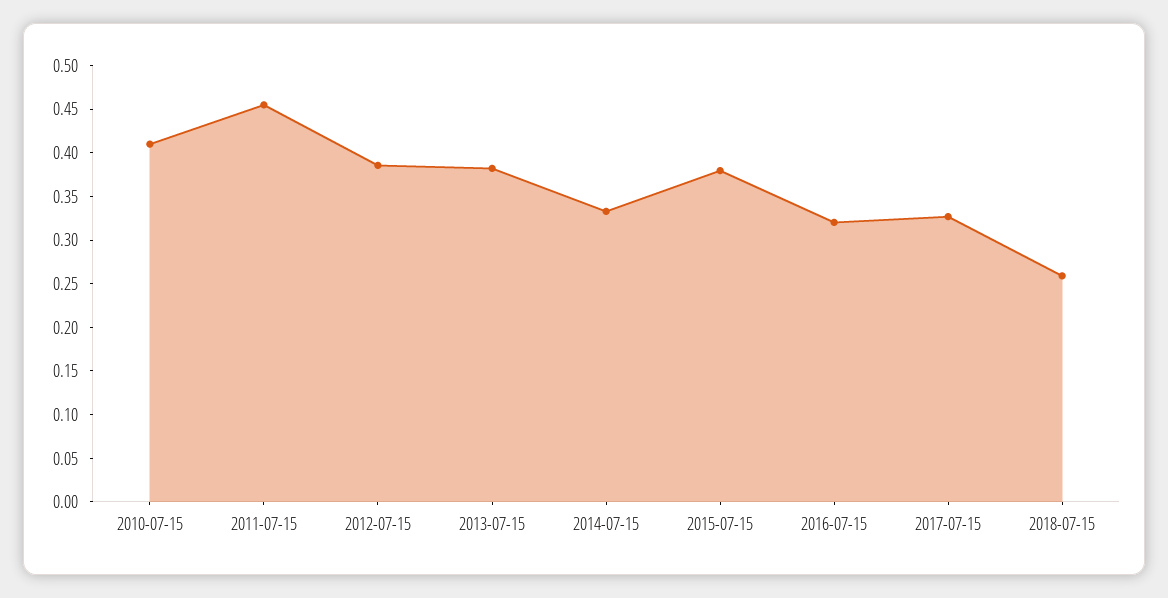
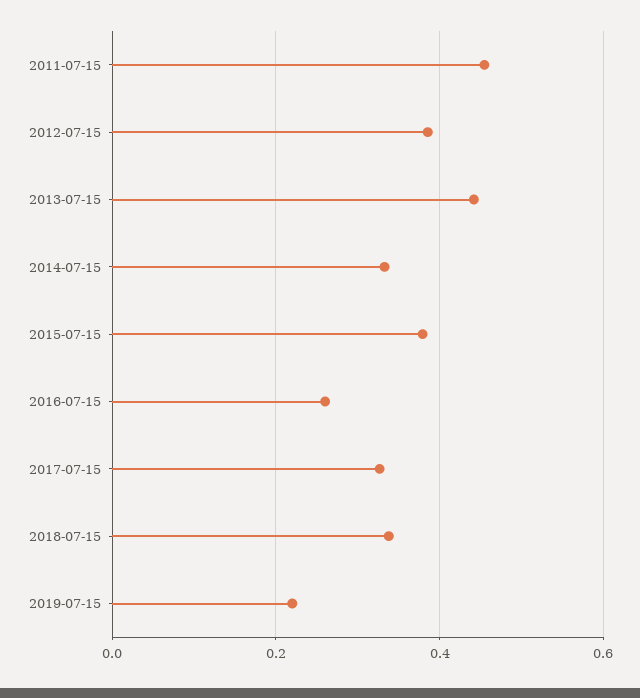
2010-07-15: 0.41 -> none
2013-07-15: 0.38 -> 0.44
2016-07-15: 0.32 -> 0.26
2018-07-15: 0.26 -> 0.34
2019-07-15: none -> 0.22

